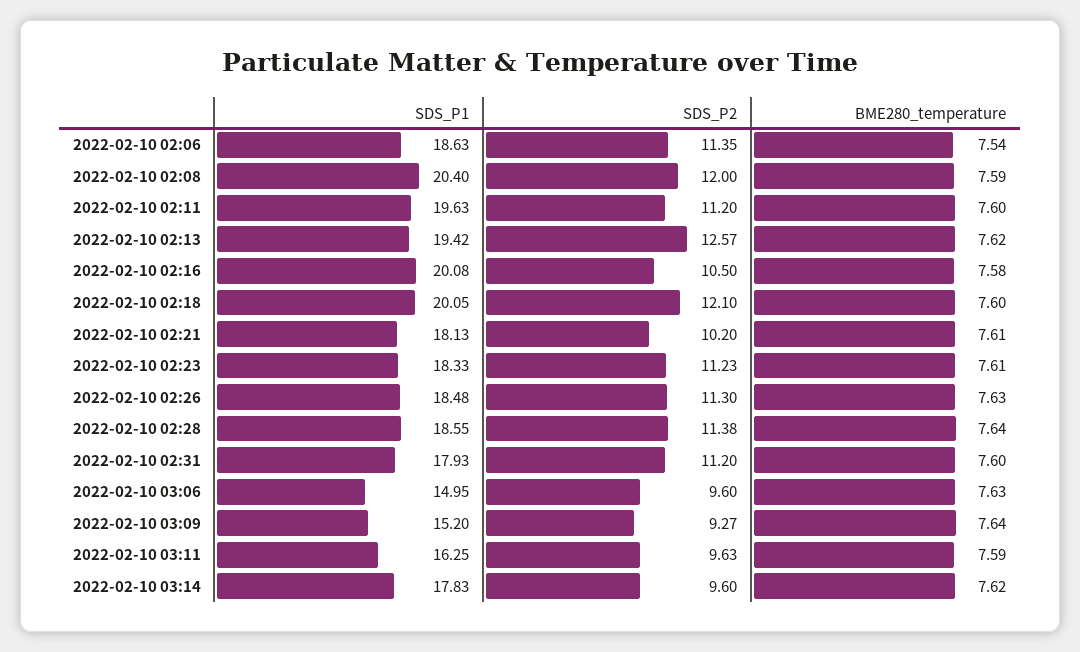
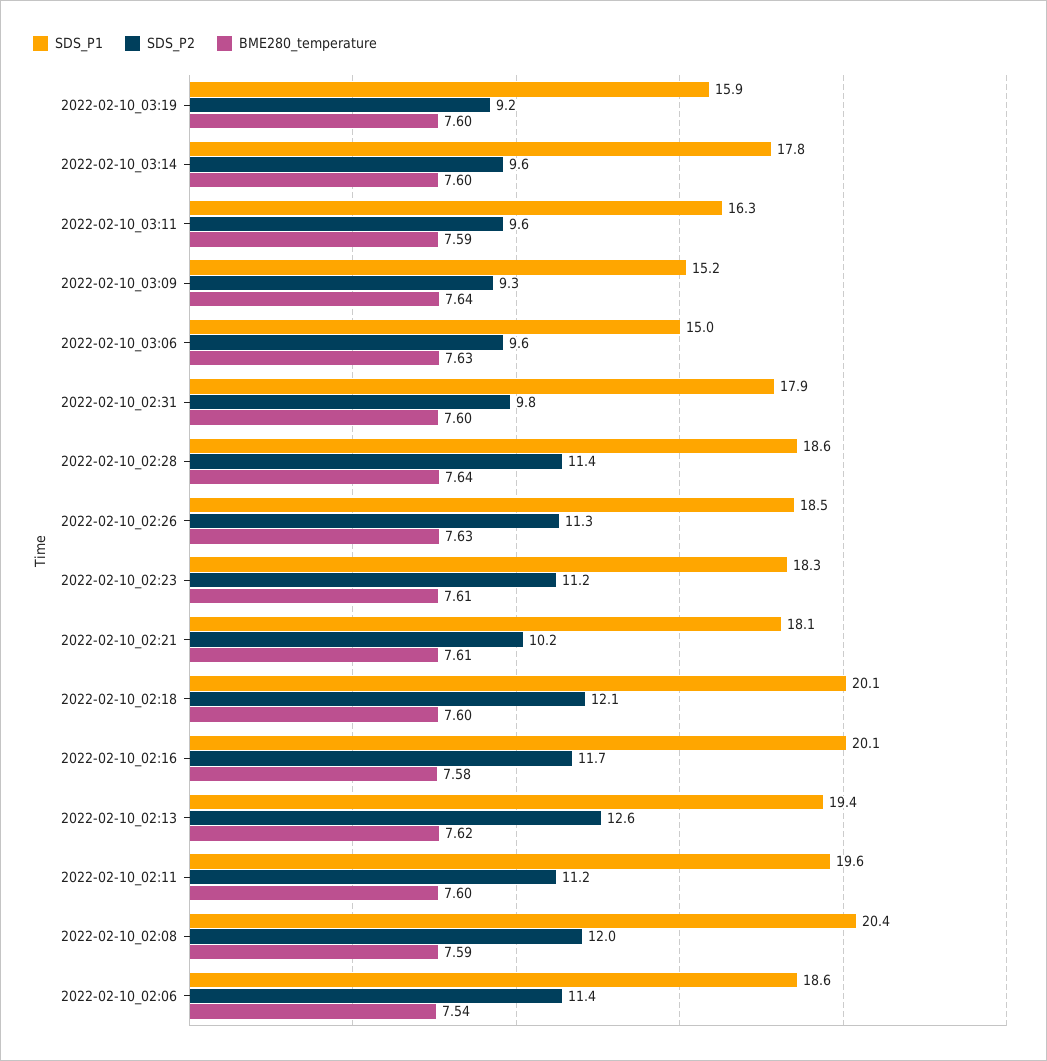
SDS_P2, 2022-02-10 02:16: 10.5 -> 11.7
SDS_P2, 2022-02-10 02:31: 11.2 -> 9.8
BME280_temperature, 2022-02-10 03:14: 7.62 -> 7.6
SDS_P1, 2022-02-10_03:19: none -> 15.9
SDS_P2, 2022-02-10_03:19: none -> 9.2
BME280_temperature, 2022-02-10_03:19: none -> 7.6

